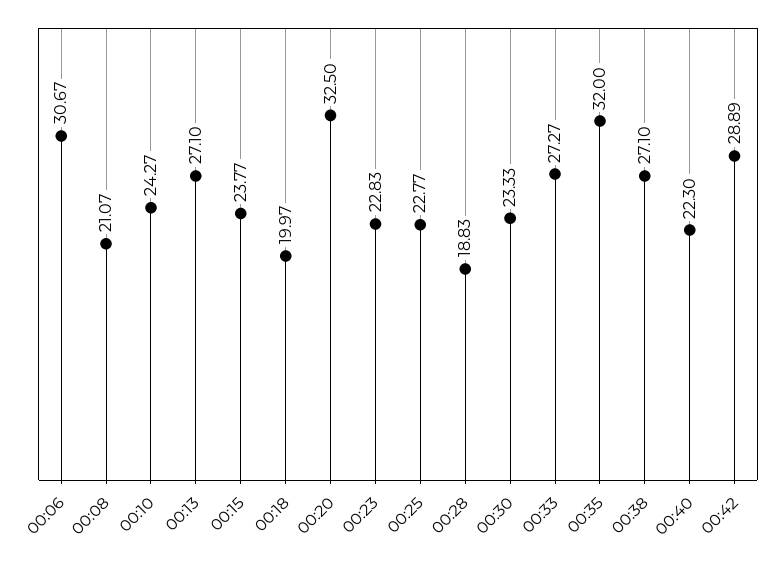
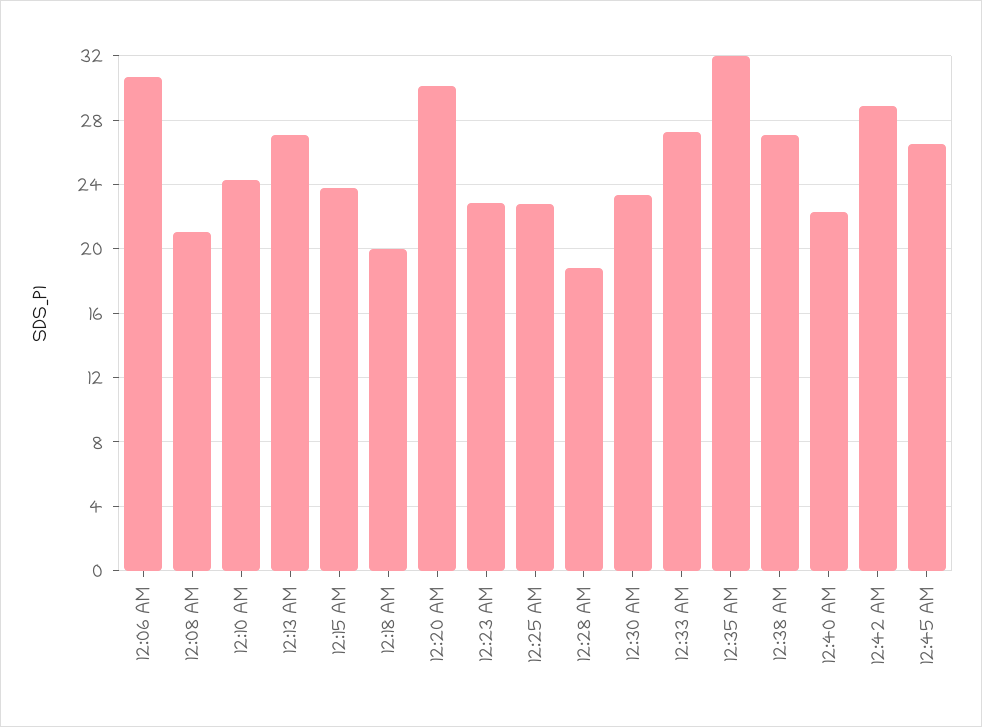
00:20: 32.5 -> 30
12:45 AM: none -> 26.5

